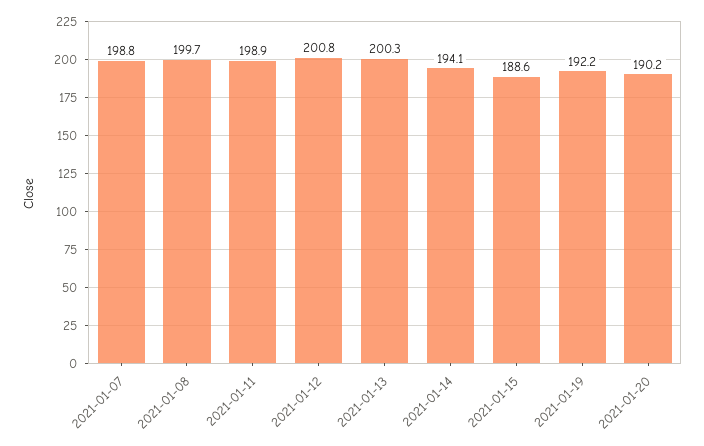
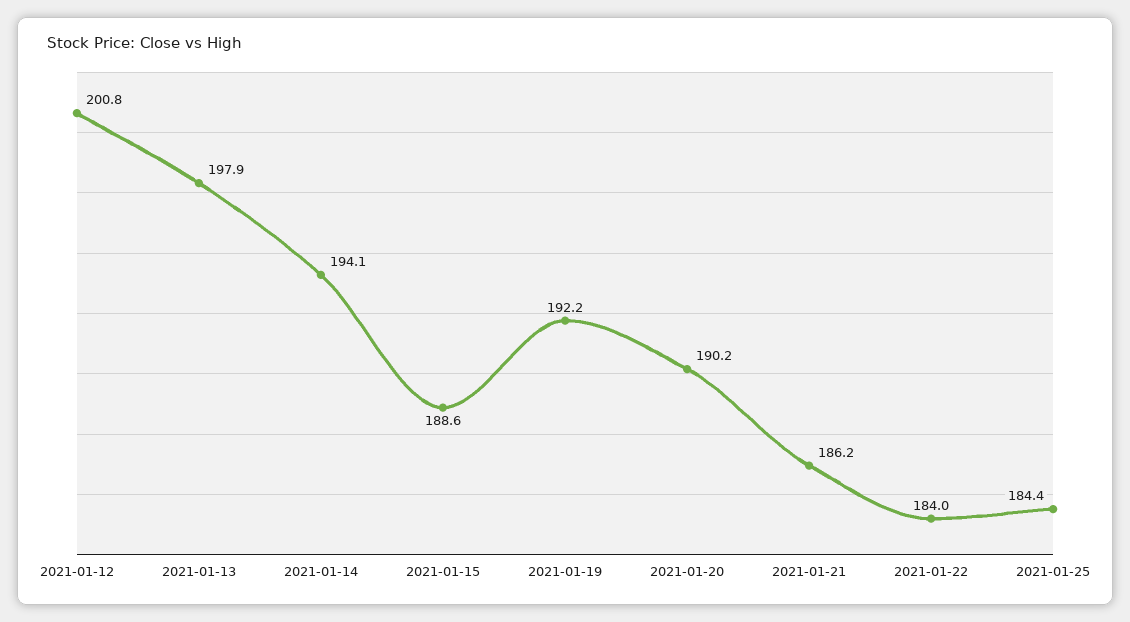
2021-01-07: 198.8 -> none
2021-01-08: 199.7 -> none
2021-01-11: 198.9 -> none
2021-01-13: 200.3 -> 197.9
2021-01-21: none -> 186.2
2021-01-22: none -> 184
2021-01-25: none -> 184.4

